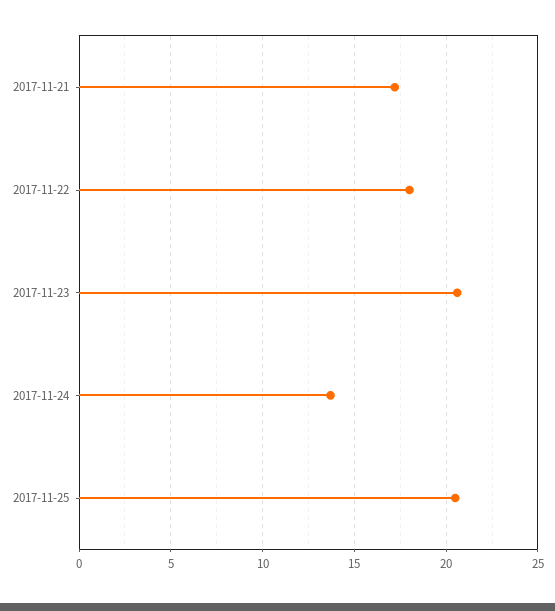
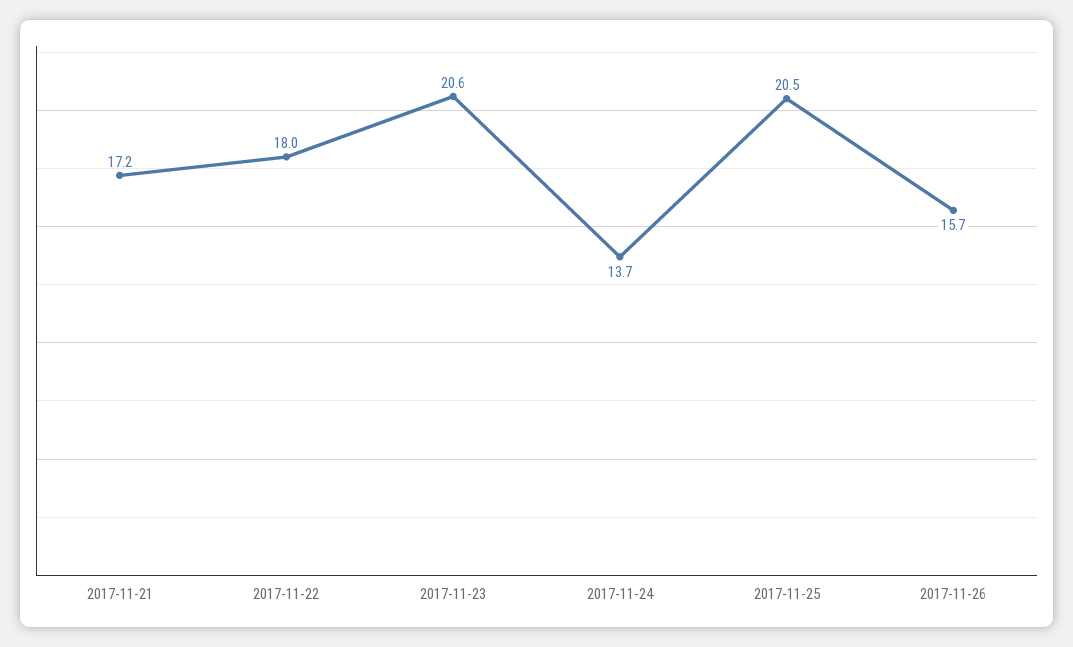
2017-11-26: none -> 15.7

